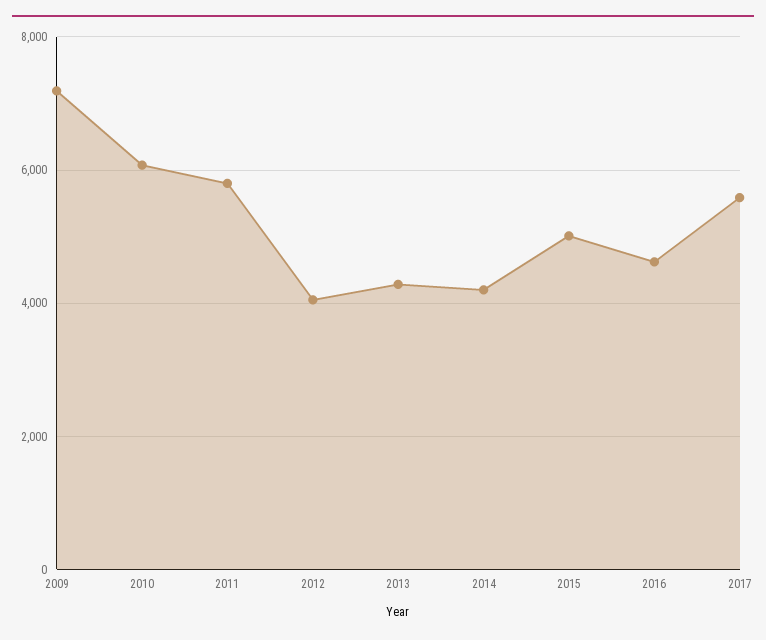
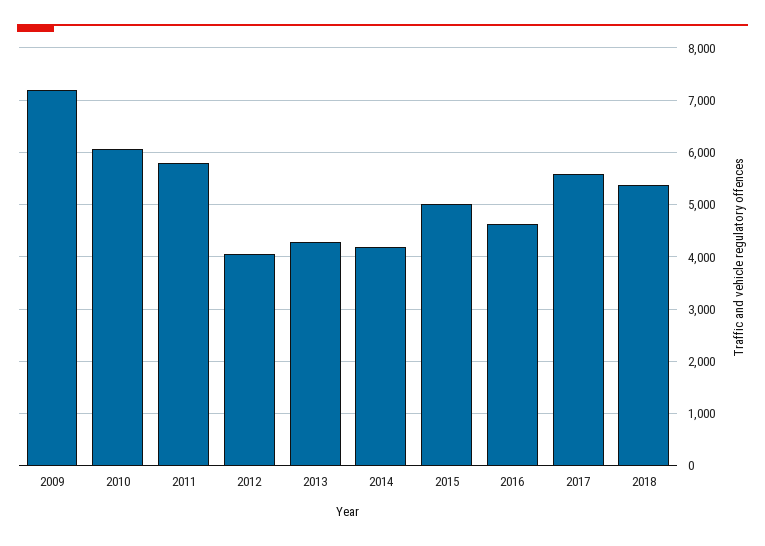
2018: none -> 5400

